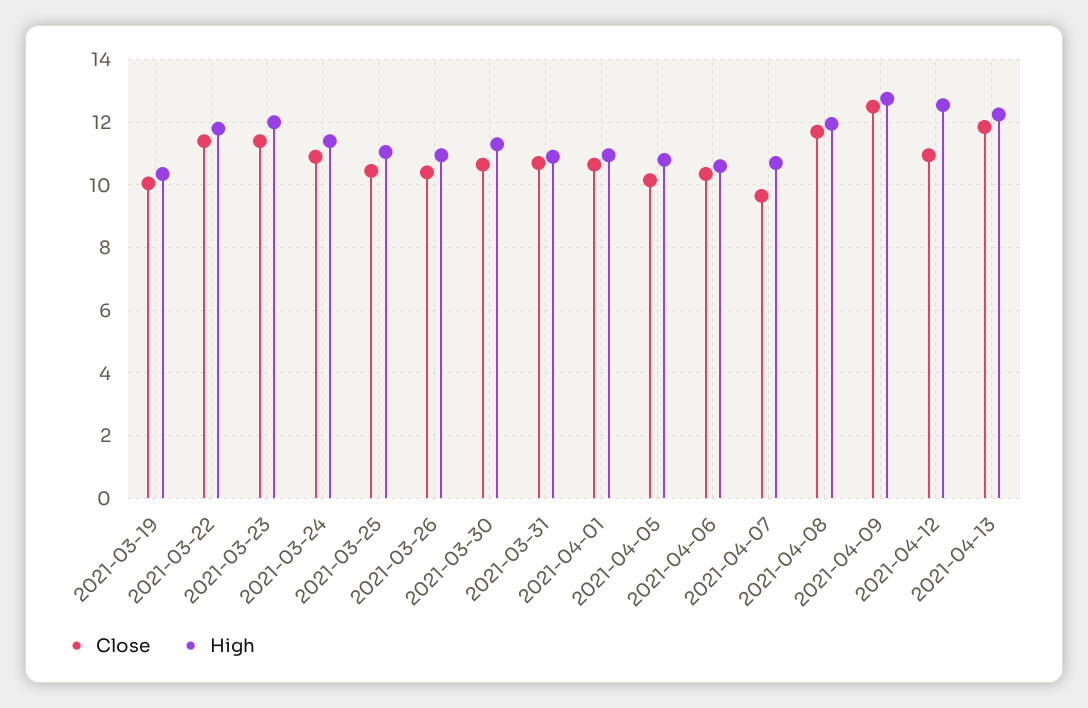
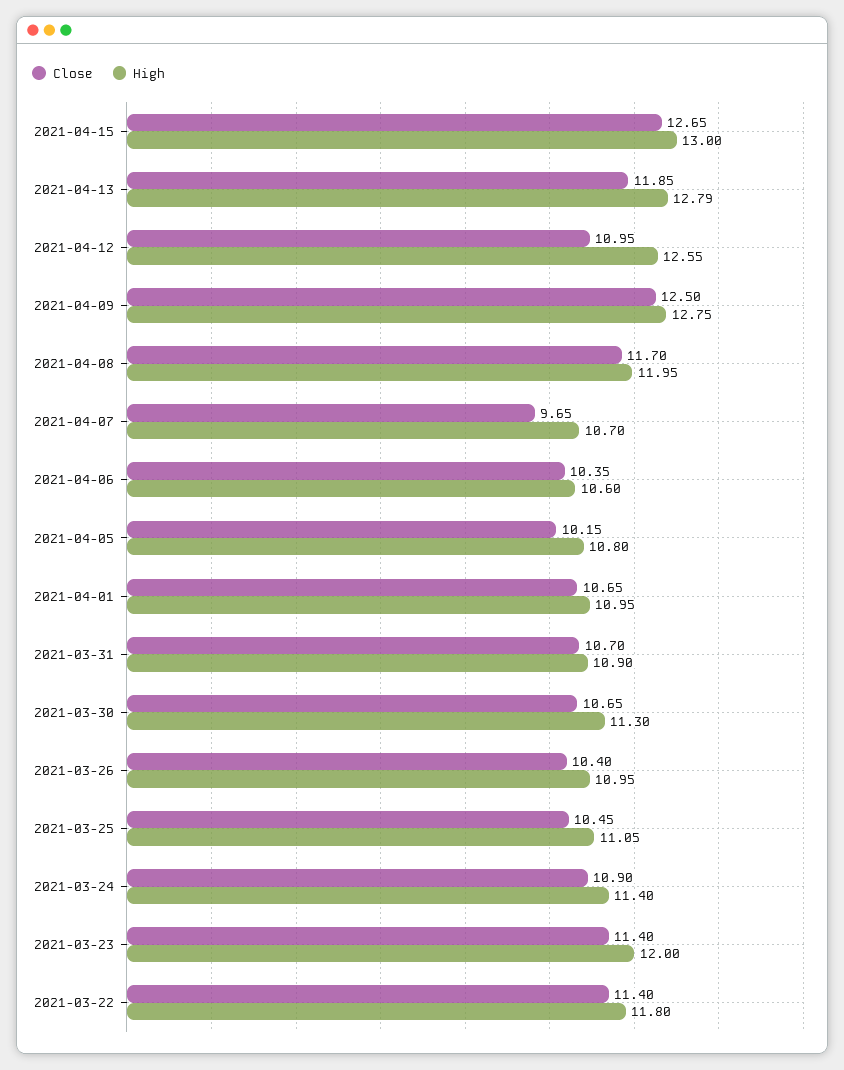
Close, 2021-03-19: 10 -> none
High, 2021-03-19: 10.4 -> none
High, 2021-04-13: 12.2 -> 12.79
Close, 2021-04-15: none -> 12.65
High, 2021-04-15: none -> 13

